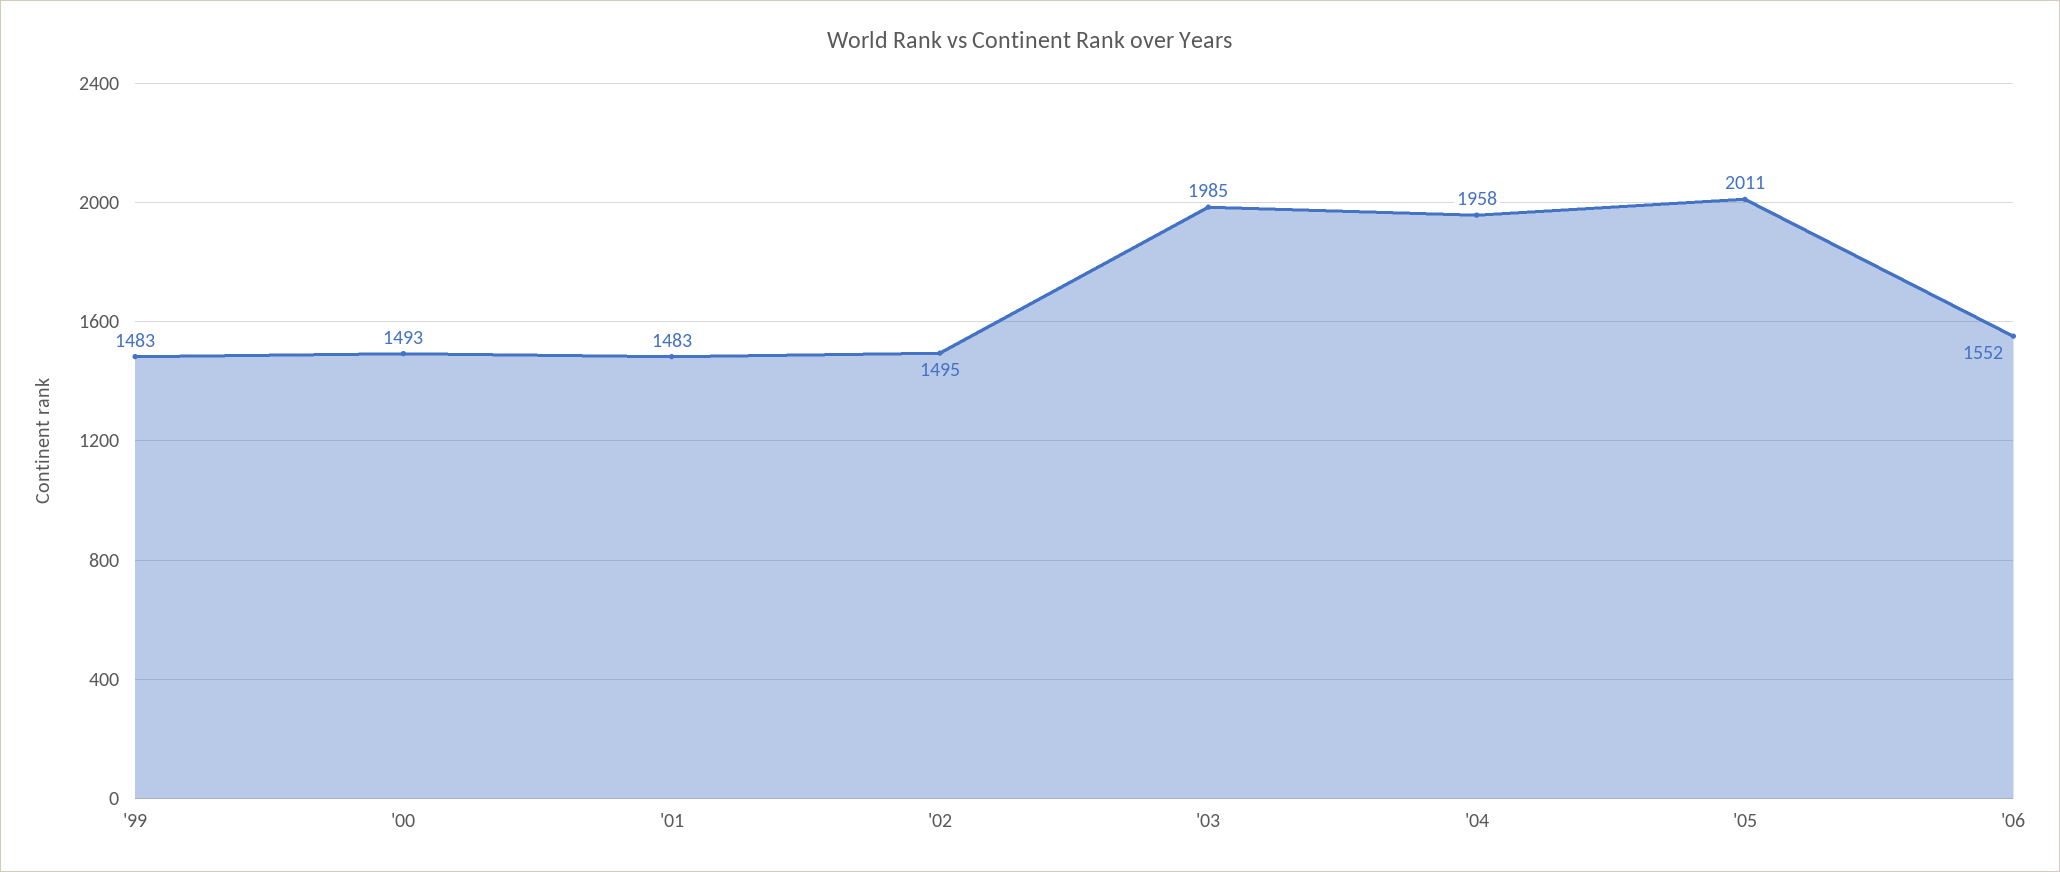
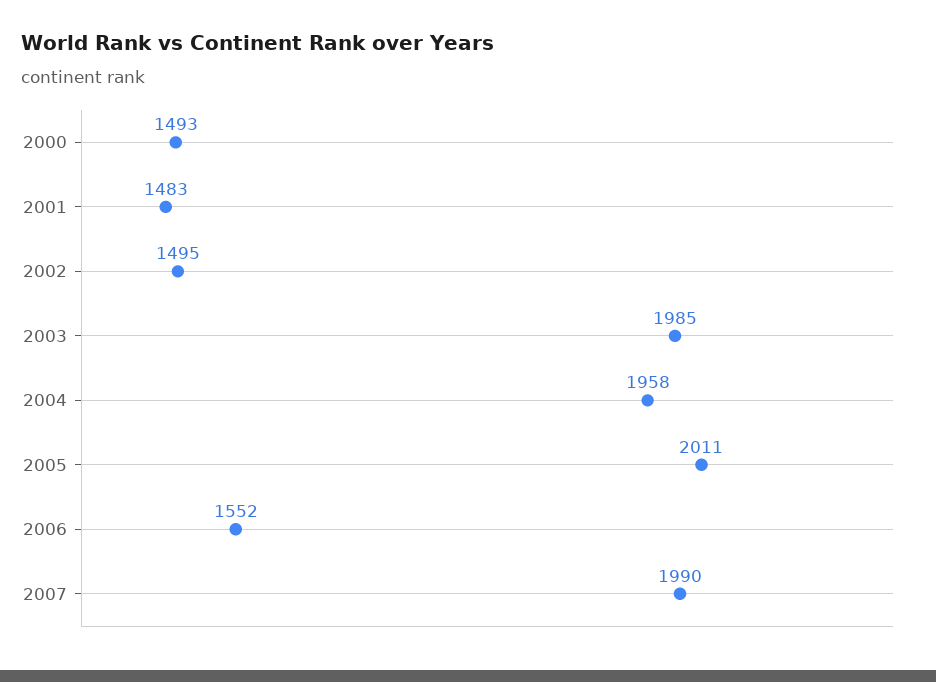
'99: 1483 -> none
2007: none -> 1990

